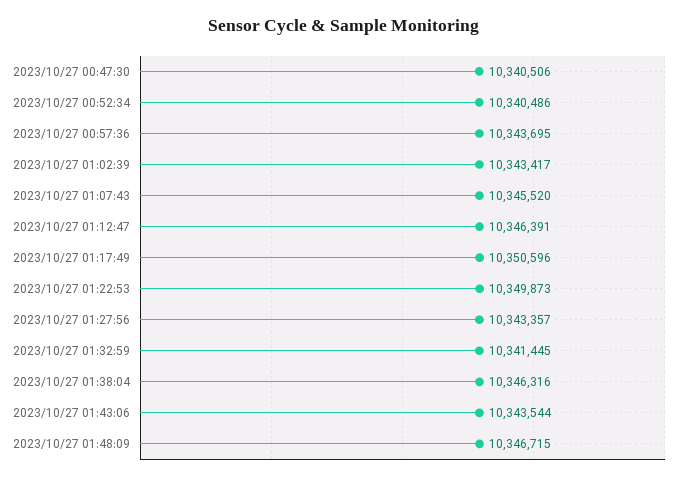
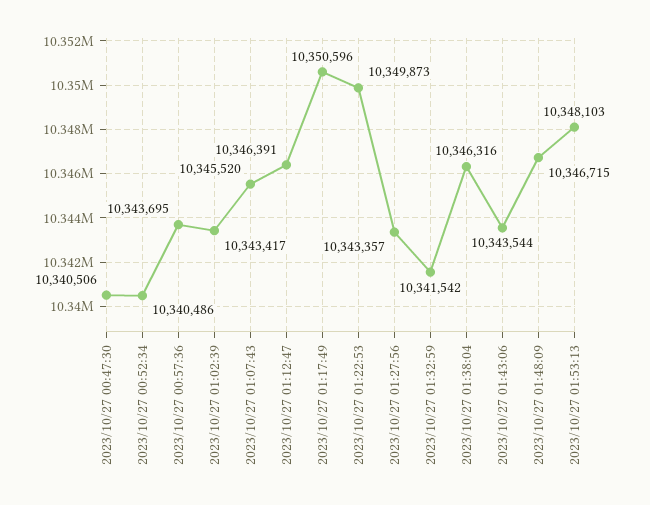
2023/10/27 01:32:59: 10341445 -> 10341542
2023/10/27 01:53:13: none -> 10348103

